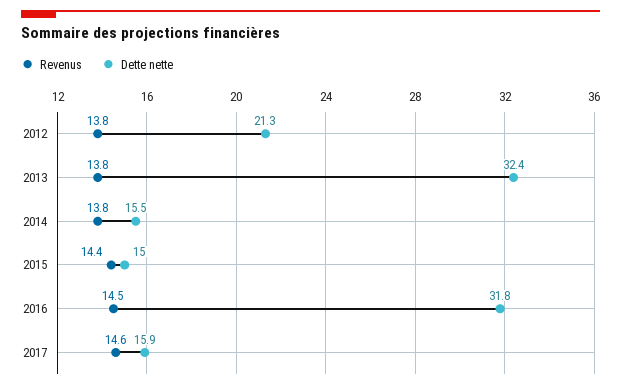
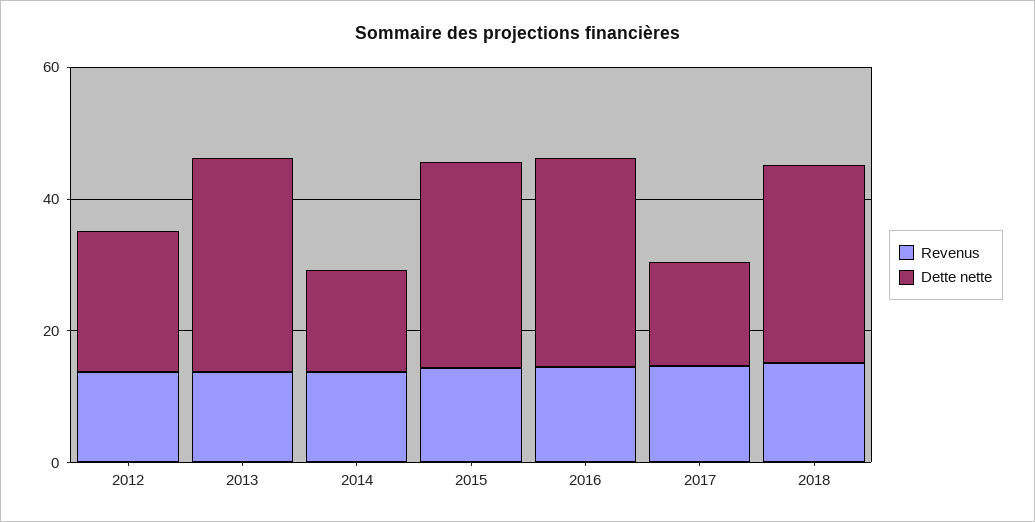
Dette nette, 2015: 15 -> 30
Revenus, 2018: none -> 15
Dette nette, 2018: none -> 30

